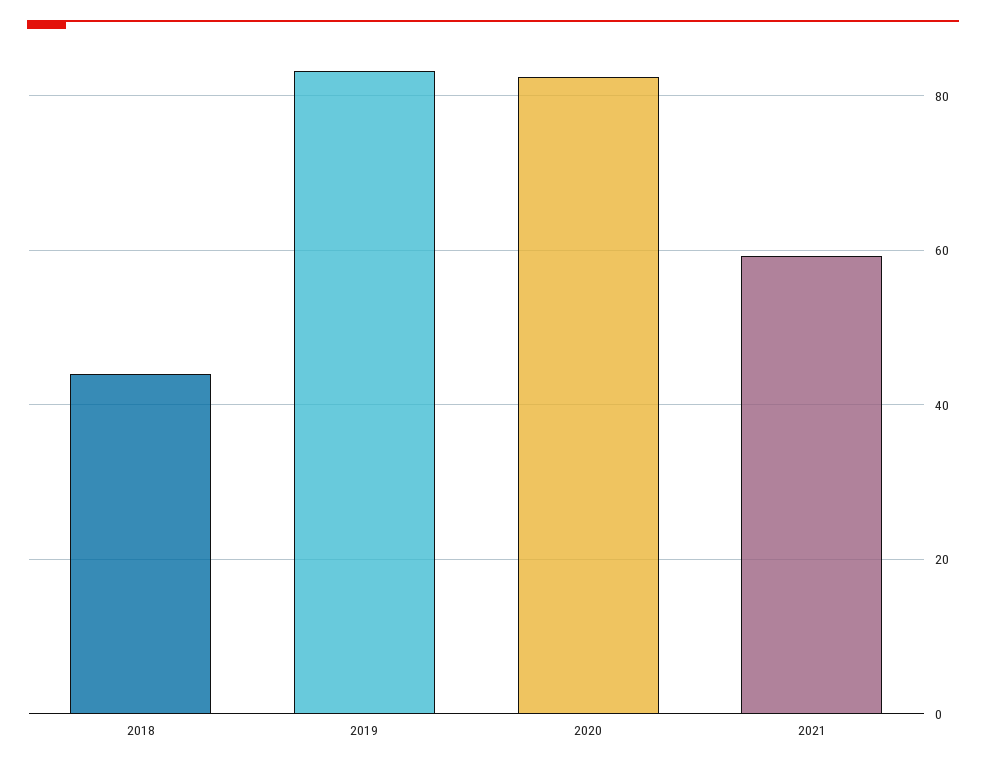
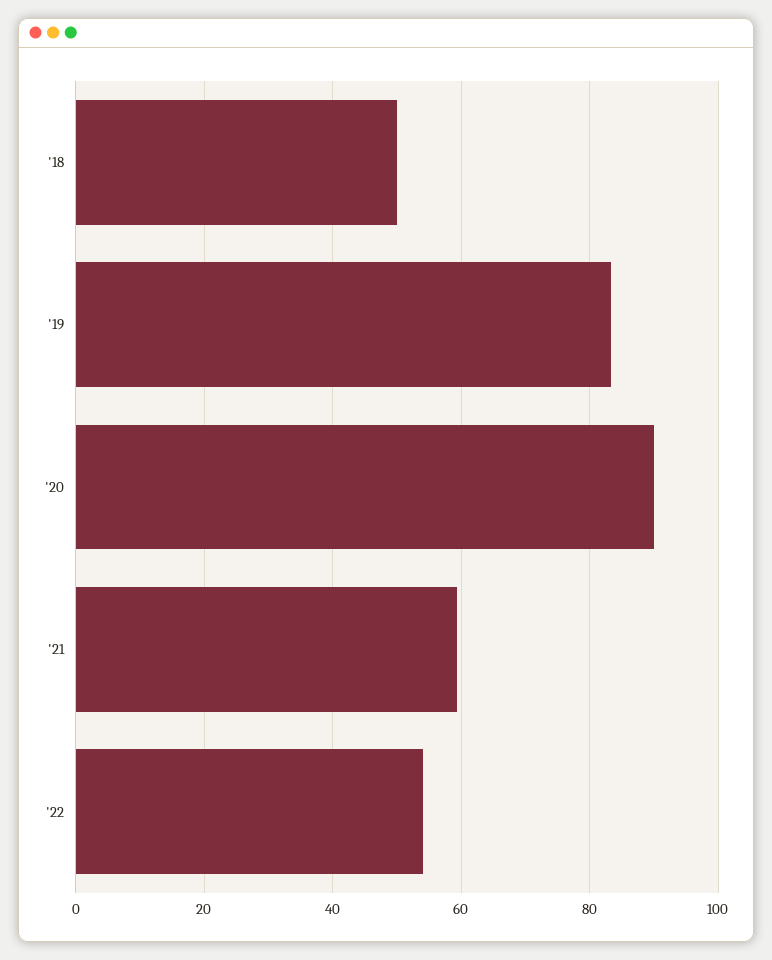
2018: 44 -> 50
2020: 82 -> 90
'22: none -> 54

